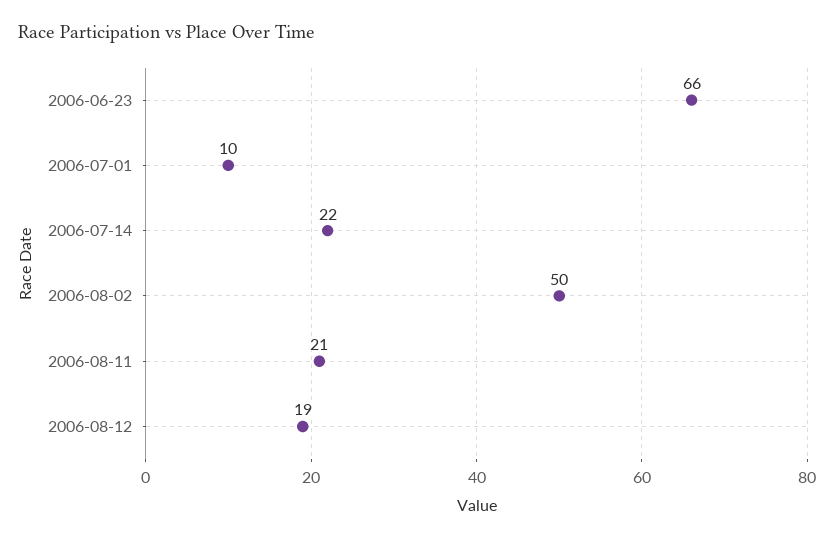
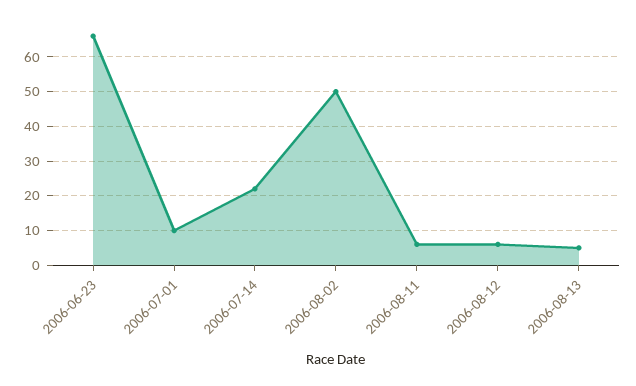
2006-08-11: 21 -> 5
2006-08-12: 19 -> 5
2006-08-13: none -> 5

